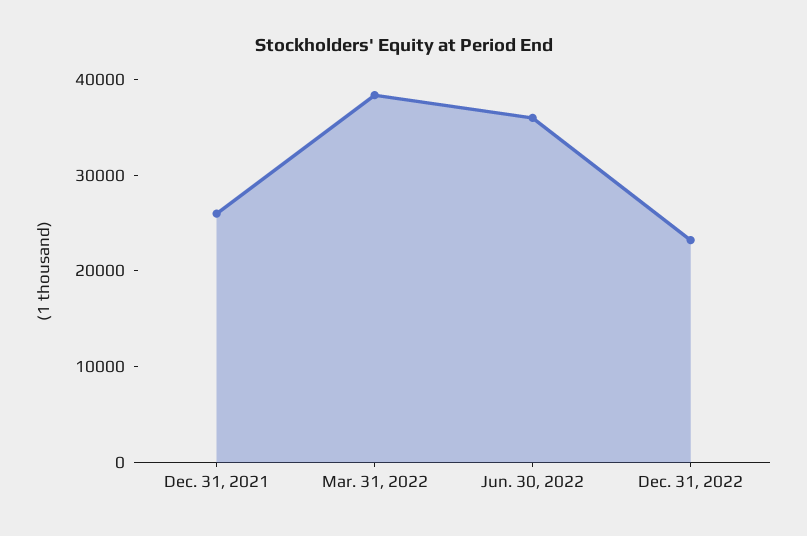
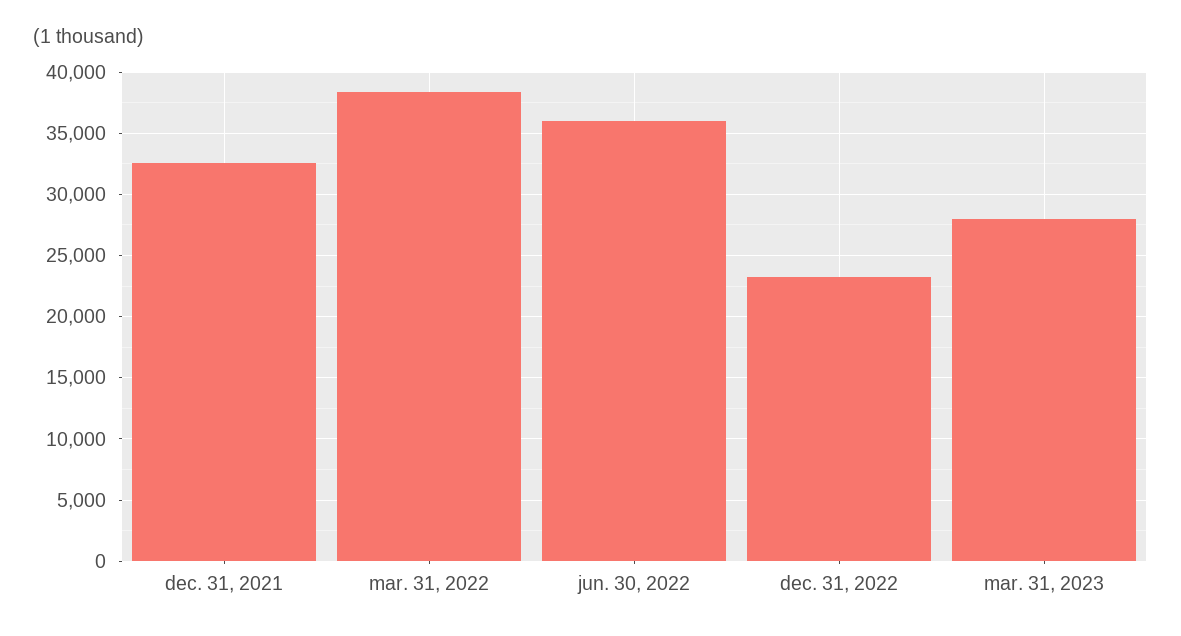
Dec. 31, 2021: 26000 -> 32500
mar. 31, 2023: none -> 28000

